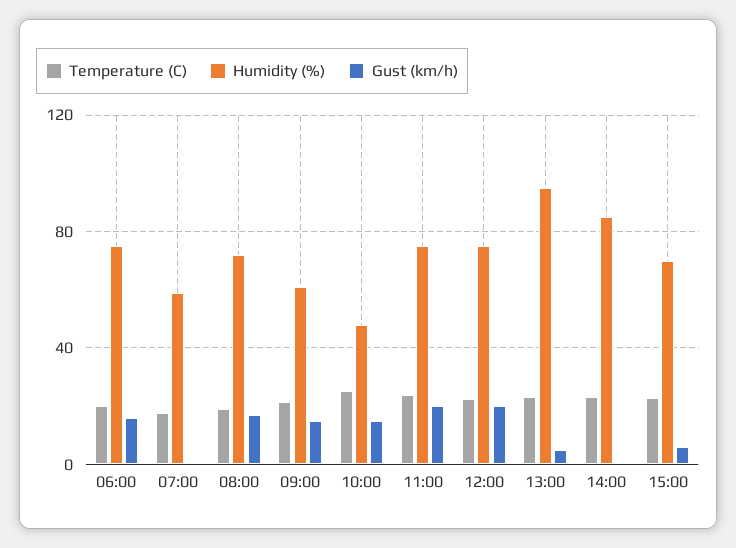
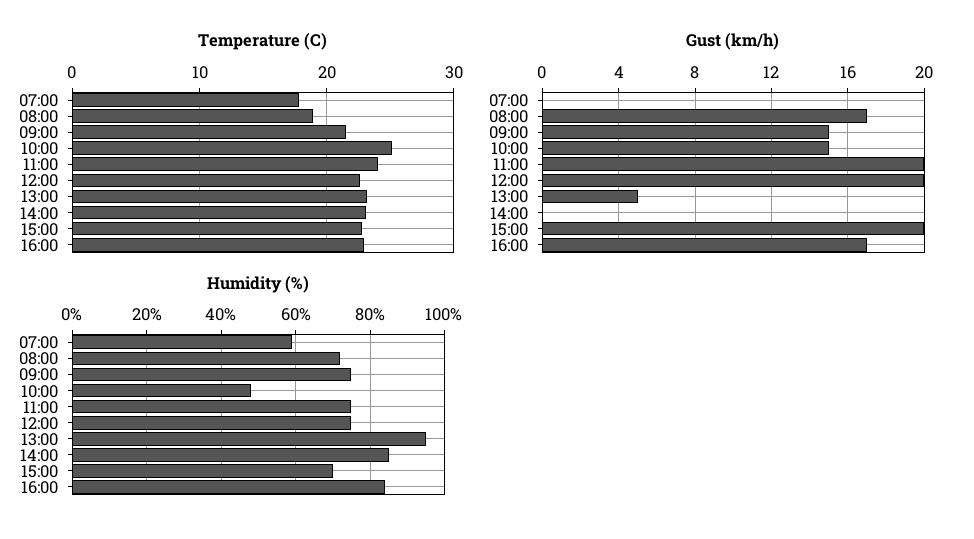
Temperature (C), 06:00: 20 -> none
Humidity (%), 06:00: 75 -> none
Gust (km/h), 06:00: 15 -> none
Humidity (%), 09:00: 60 -> 75
Gust (km/h), 15:00: 5 -> 20
Temperature (C), 16:00: none -> 23
Gust (km/h), 16:00: none -> 17
Humidity (%), 16:00: none -> 85

